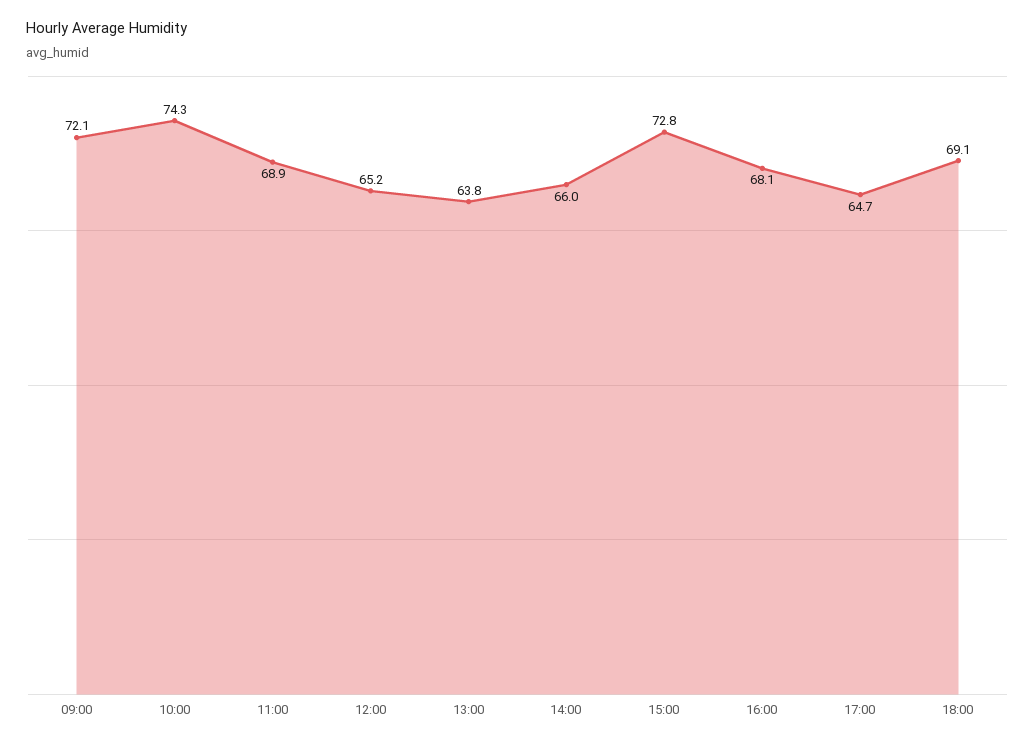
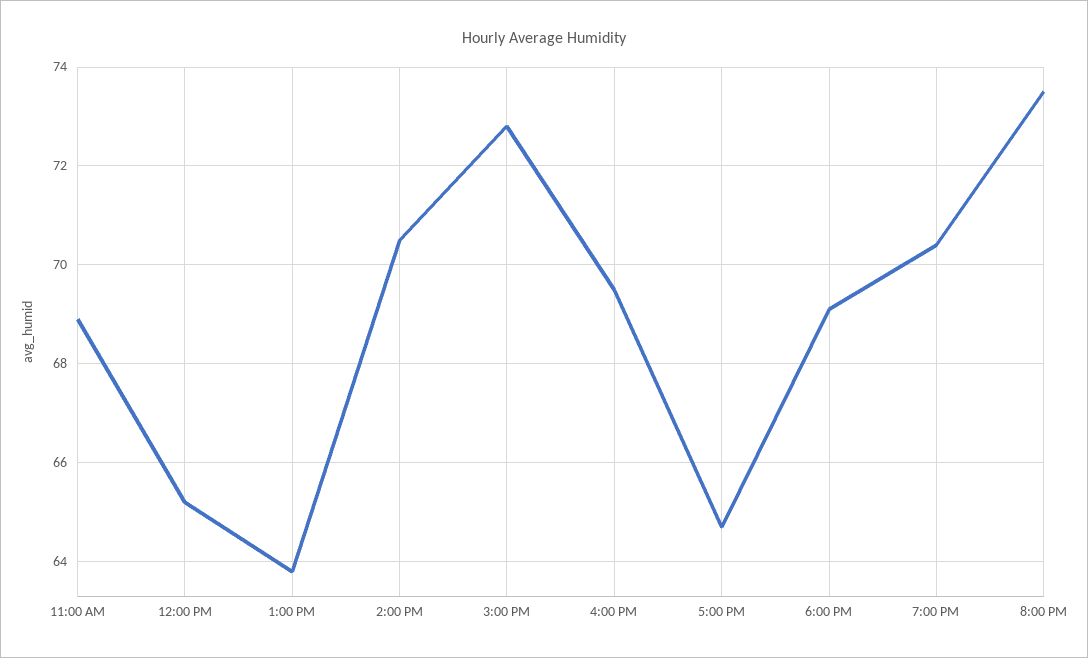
09:00: 72.1 -> none
10:00: 74.3 -> none
14:00: 66 -> 70.5
16:00: 68.1 -> 69.5
7:00 PM: none -> 70.5
8:00 PM: none -> 73.5

